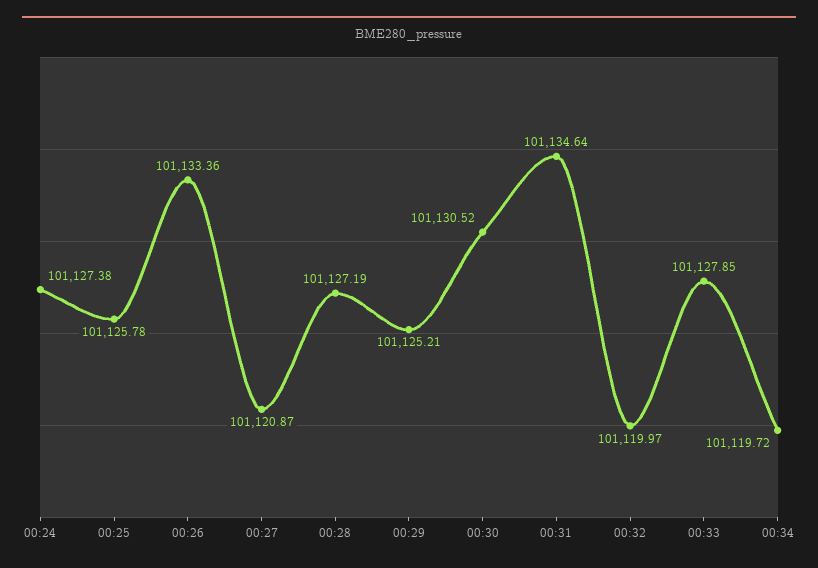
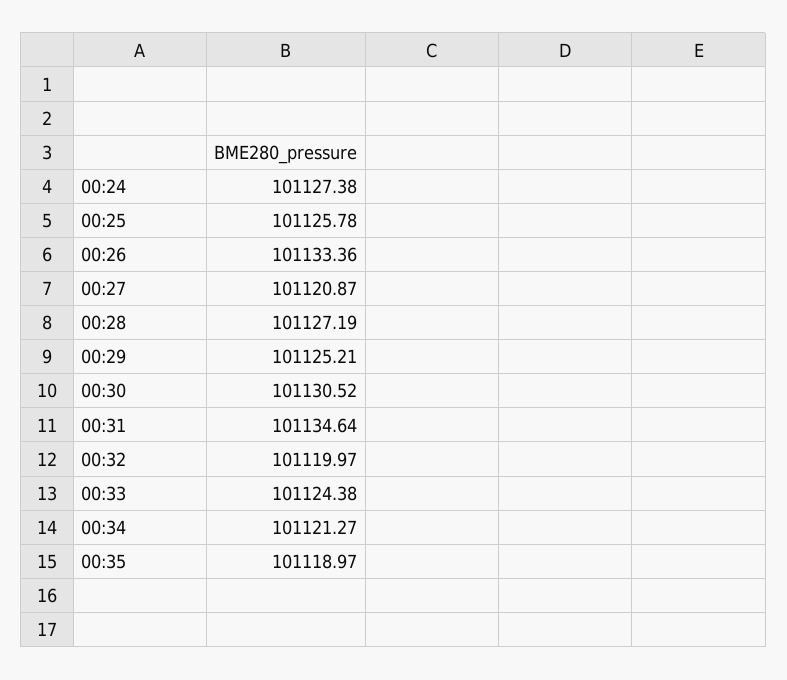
00:33: 101127.85 -> 101124.38
00:34: 101119.72 -> 101121.27
00:35: none -> 101118.97

